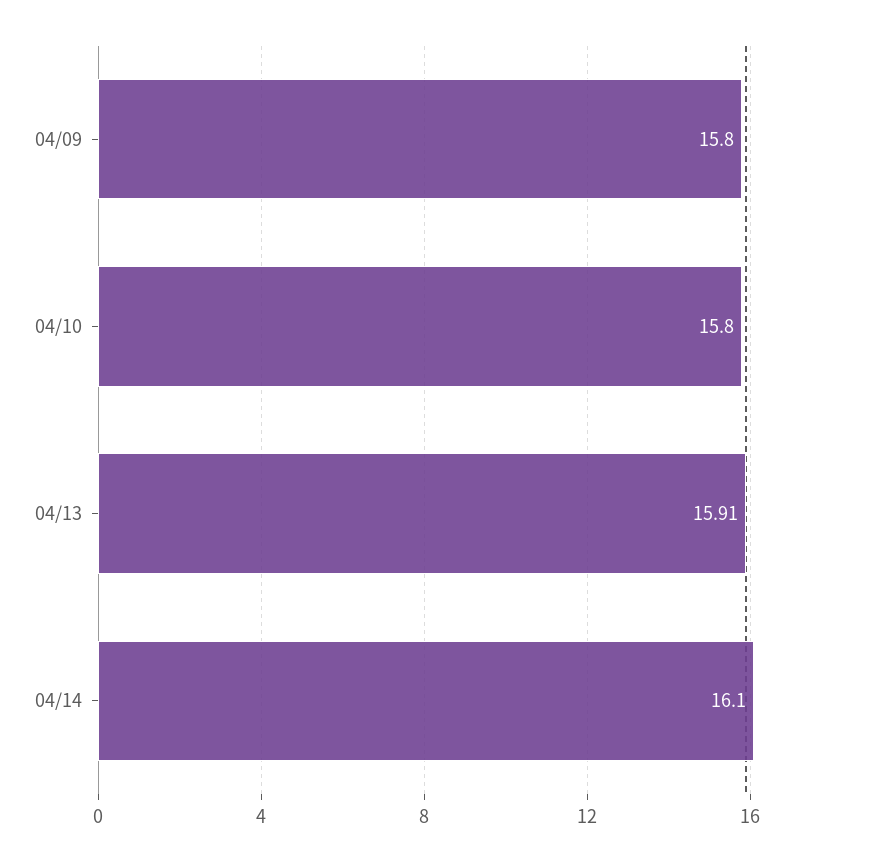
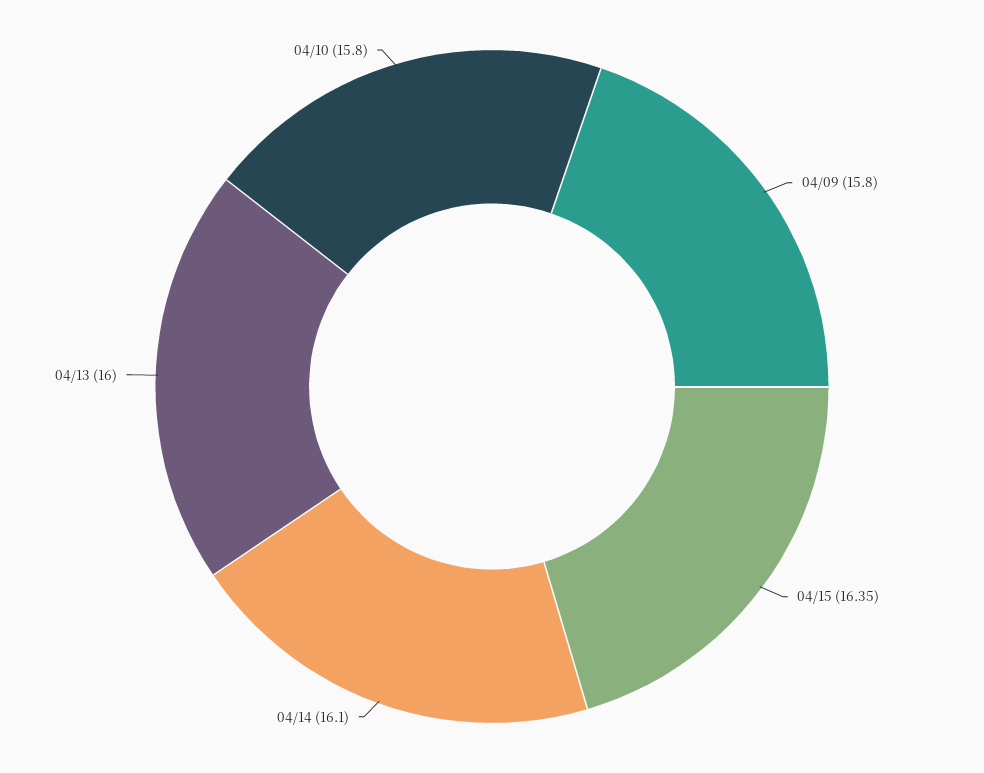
04/13: 15.91 -> 16
04/15: none -> 16.35

